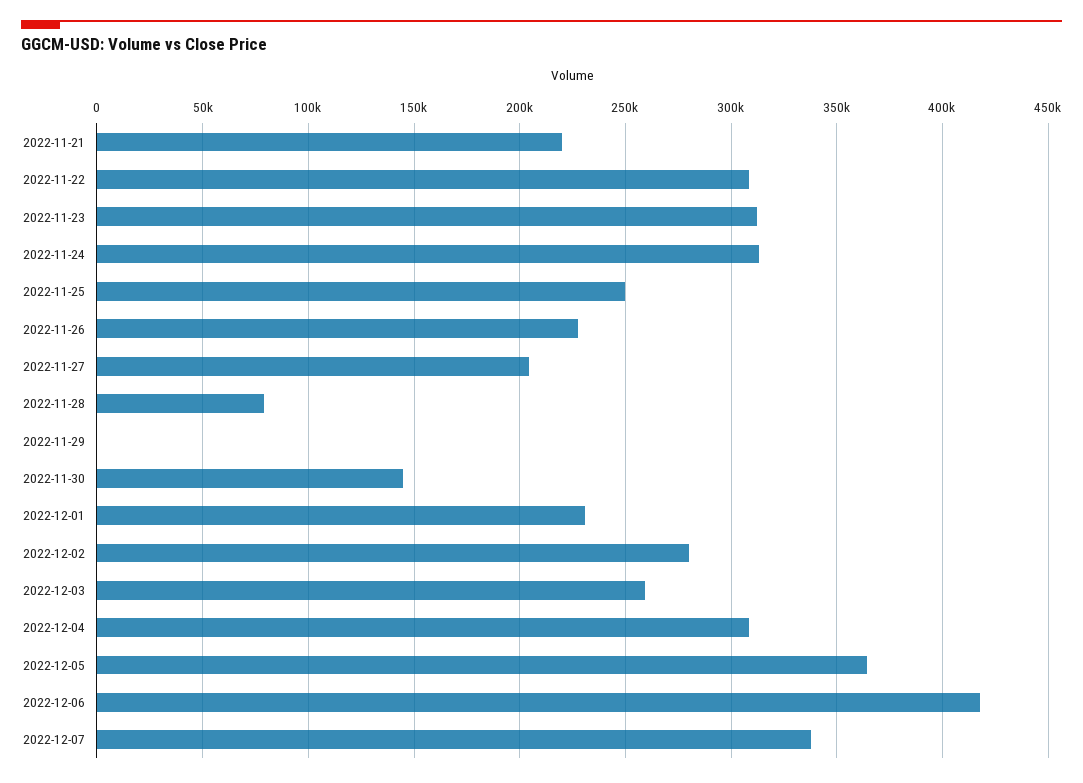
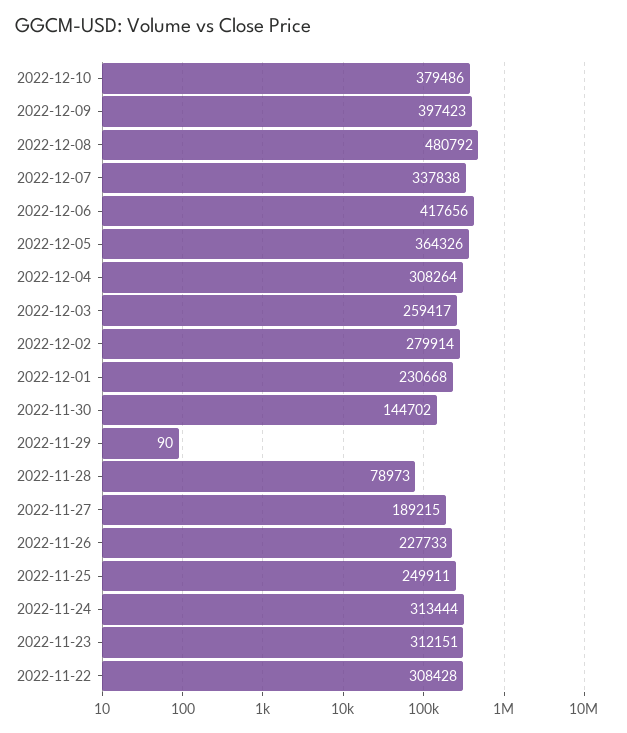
2022-11-21: 220000 -> none
2022-11-27: 205000 -> 189215
2022-12-10: none -> 379486
2022-12-09: none -> 397423
2022-12-08: none -> 480792

